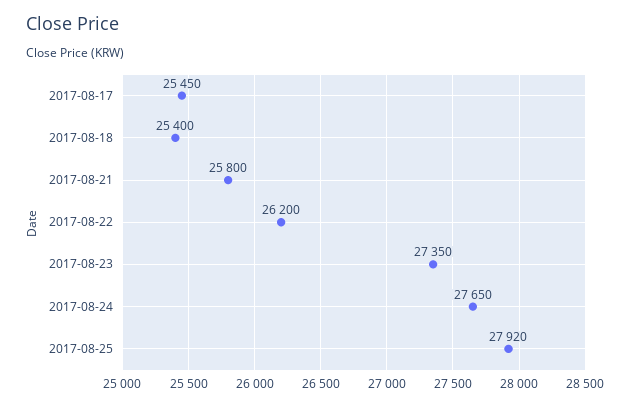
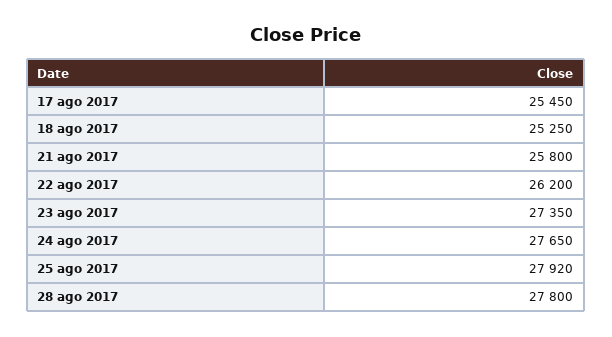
2017-08-18: 25400 -> 25250
28 ago 2017: none -> 27800

